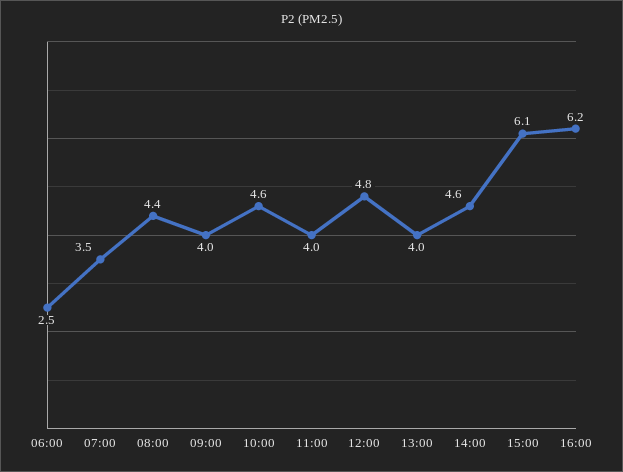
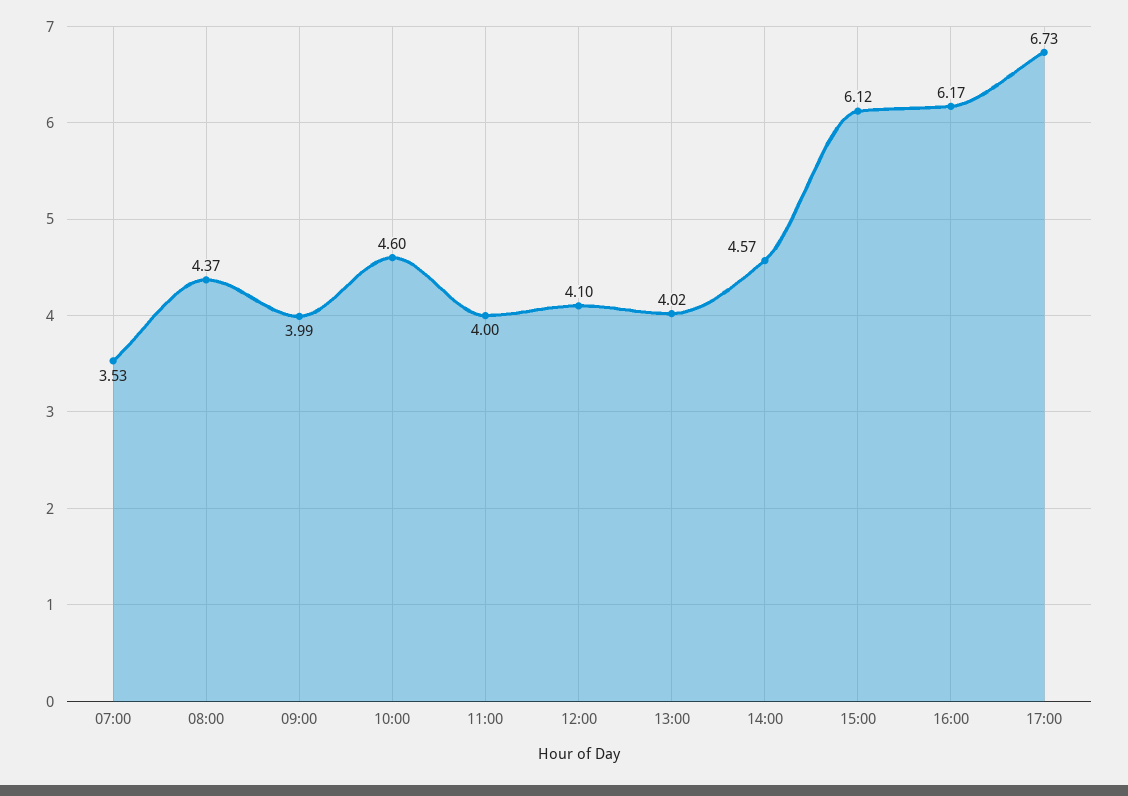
06:00: 2.5 -> none
12:00: 4.8 -> 4.1
17:00: none -> 6.73

